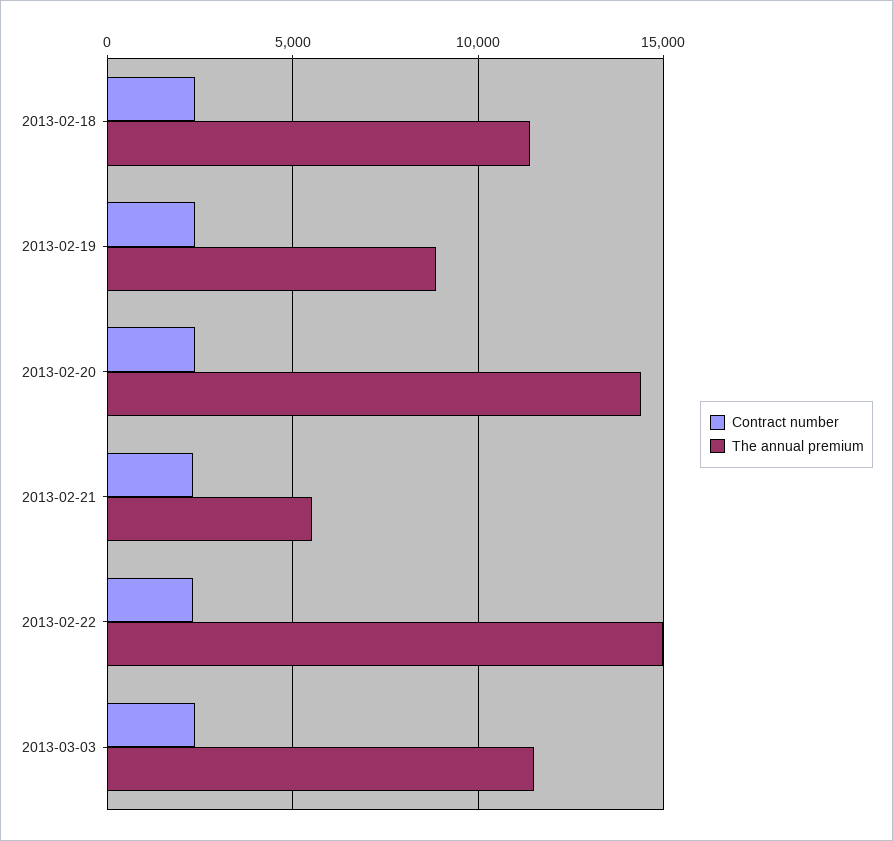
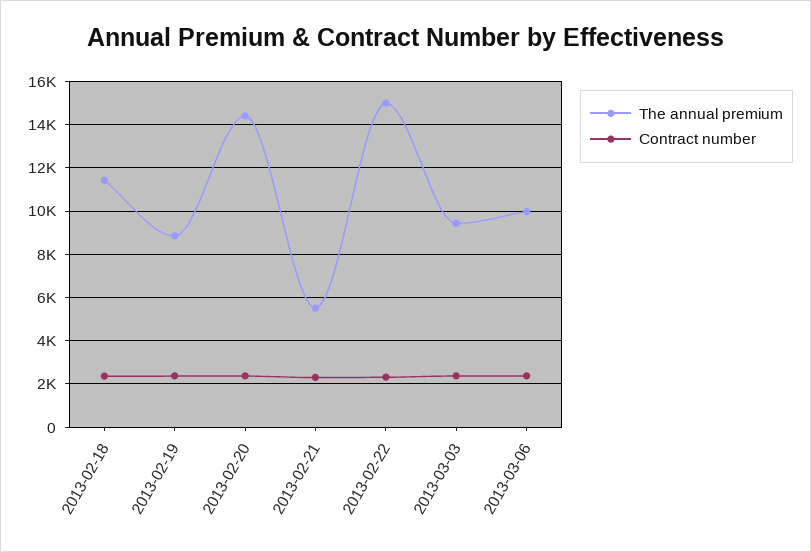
The annual premium, 2013-03-03: 11500 -> 9500
The annual premium, 2013-03-06: none -> 10000
Contract number, 2013-03-06: none -> 2500

